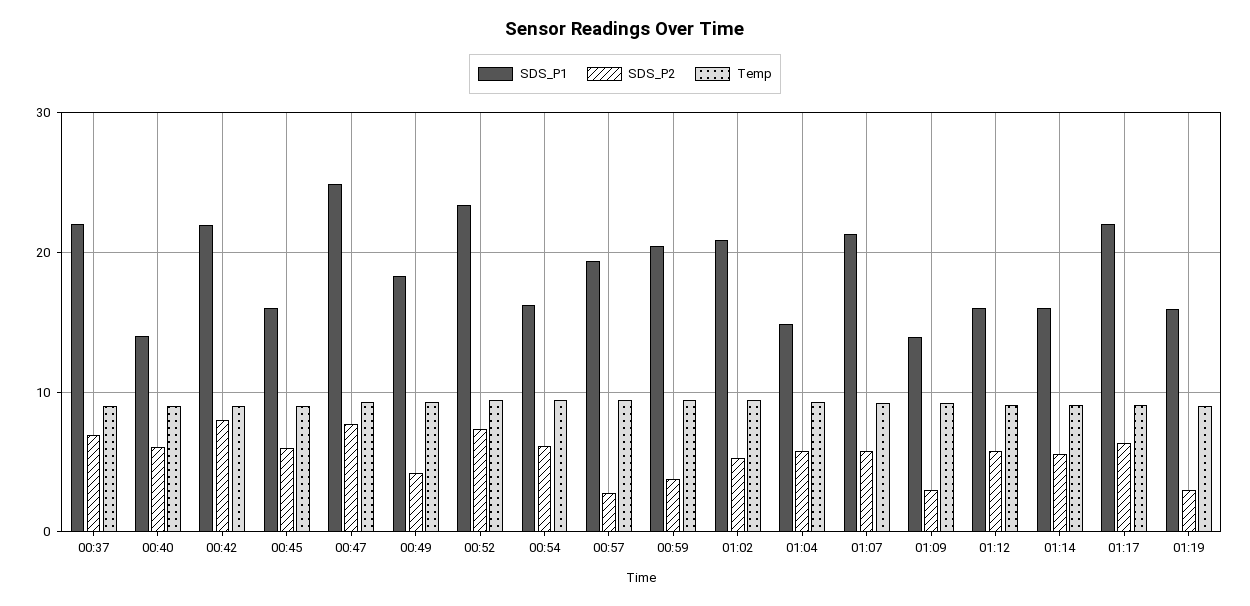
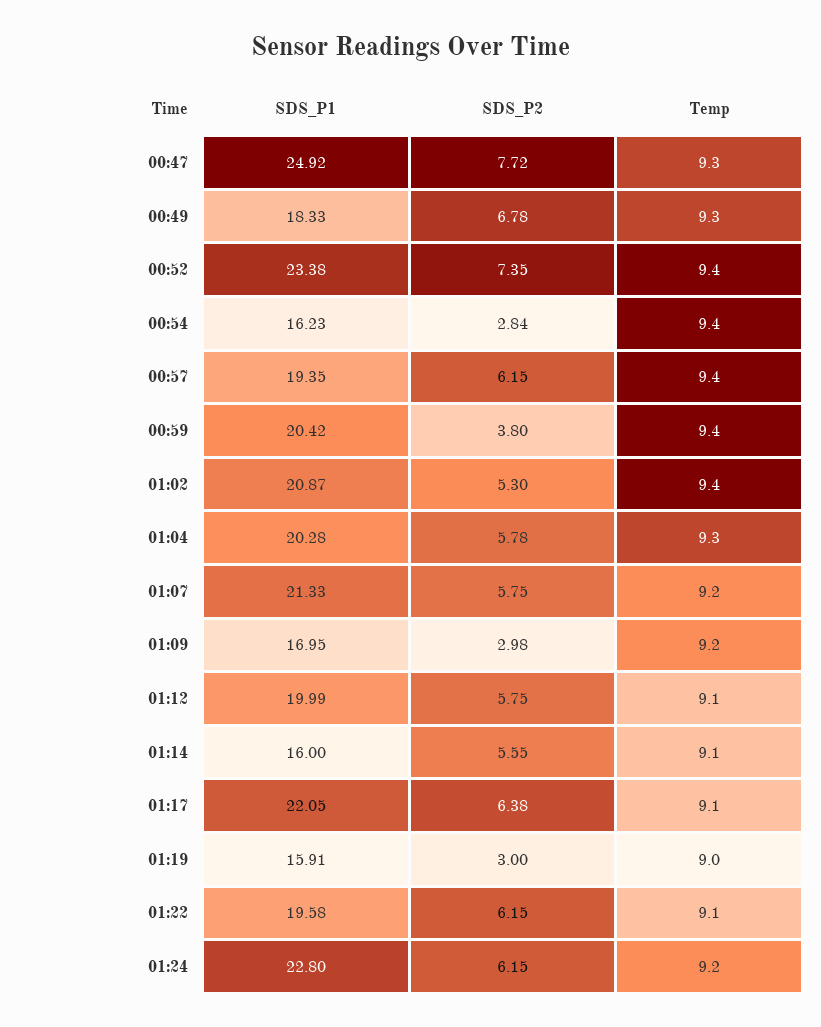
SDS_P1, 00:37: 22 -> none
SDS_P2, 00:37: 7 -> none
Temp, 00:37: 9 -> none
SDS_P1, 00:40: 14 -> none
SDS_P2, 00:40: 6 -> none
Temp, 00:40: 9 -> none
SDS_P1, 00:42: 22 -> none
SDS_P2, 00:42: 8 -> none
Temp, 00:42: 9 -> none
SDS_P1, 00:45: 16 -> none
SDS_P2, 00:45: 6 -> none
Temp, 00:45: 9 -> none
SDS_P2, 00:49: 4 -> 6.78
SDS_P2, 00:54: 6 -> 2.84
SDS_P2, 00:57: 3 -> 6.15
SDS_P1, 01:04: 15 -> 20.28
SDS_P1, 01:09: 14 -> 16.95
SDS_P1, 01:12: 16 -> 19.99
SDS_P1, 01:22: none -> 19.58
SDS_P2, 01:22: none -> 6.15
Temp, 01:22: none -> 9.1
SDS_P1, 01:24: none -> 22.8
SDS_P2, 01:24: none -> 6.15
Temp, 01:24: none -> 9.2

